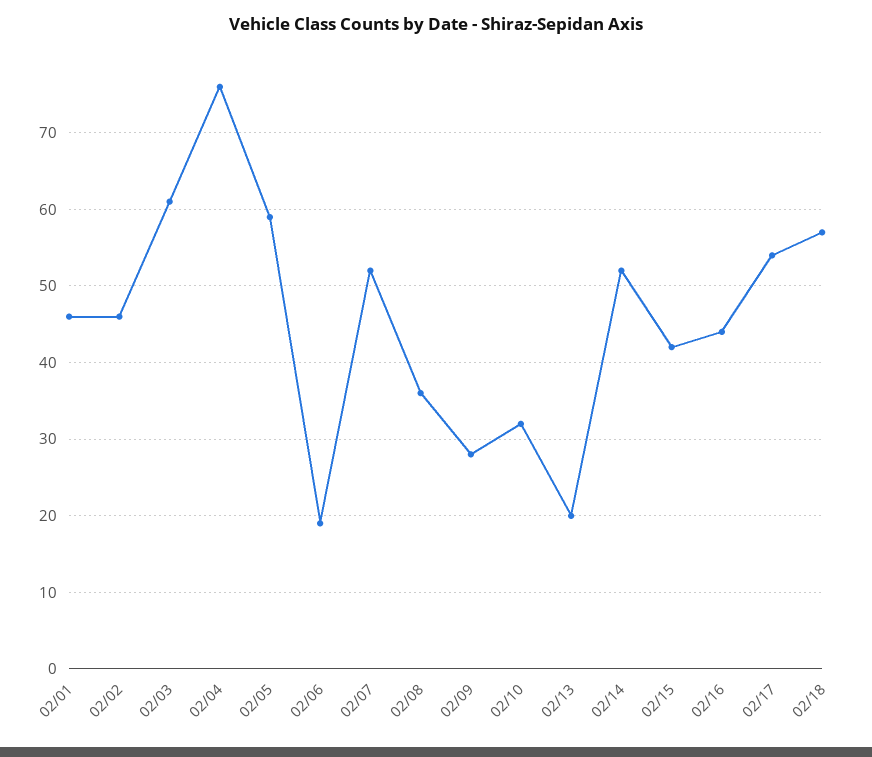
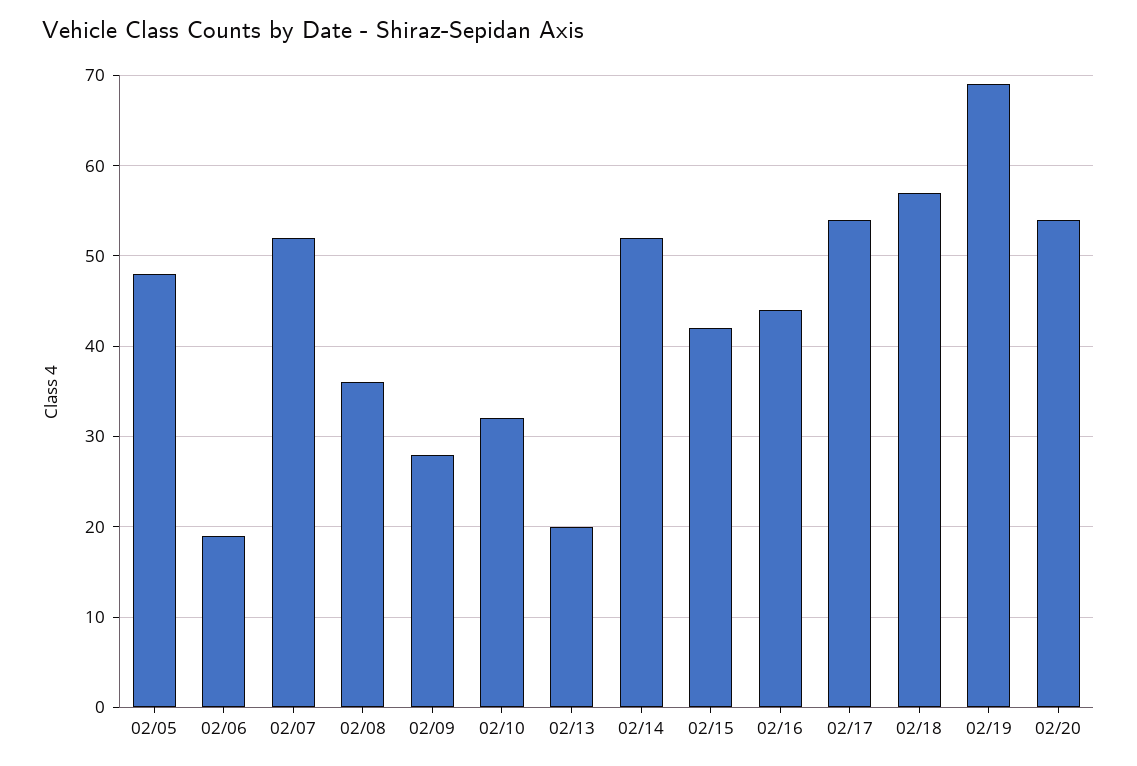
02/01: 46 -> none
02/02: 46 -> none
02/03: 61 -> none
02/04: 76 -> none
02/05: 59 -> 48
02/19: none -> 69
02/20: none -> 54

